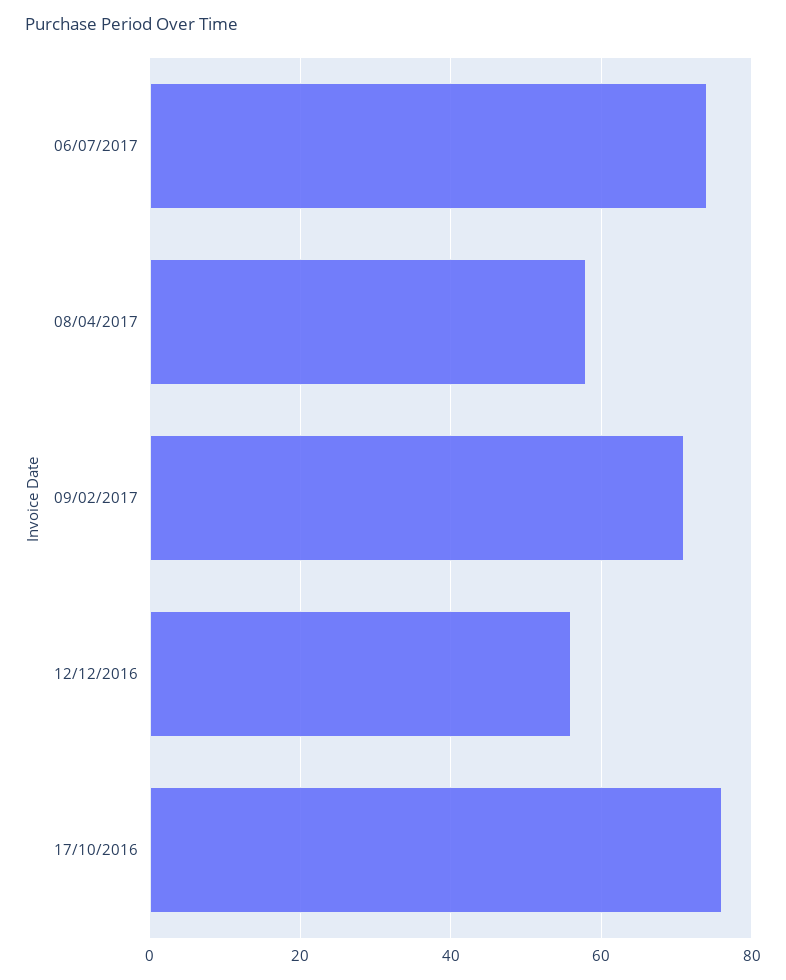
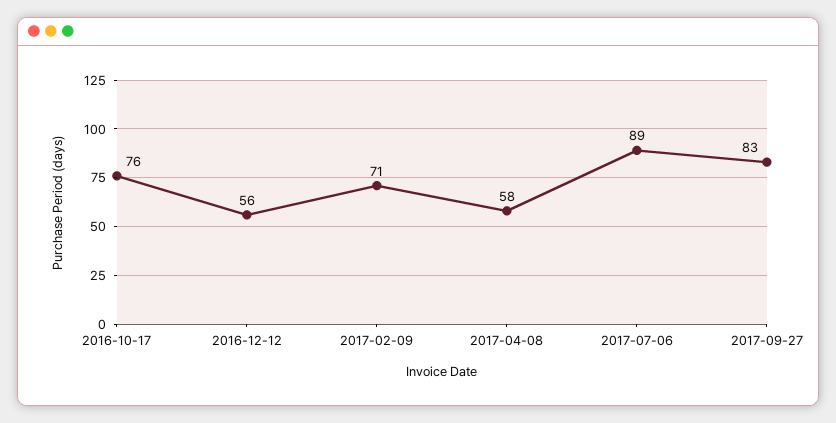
06/07/2017: 75 -> 89
2017-09-27: none -> 83

